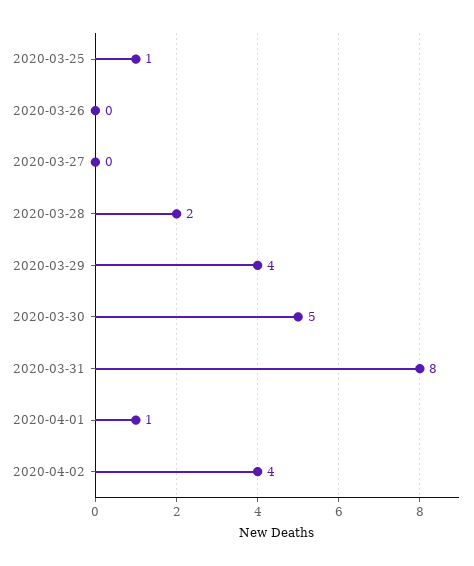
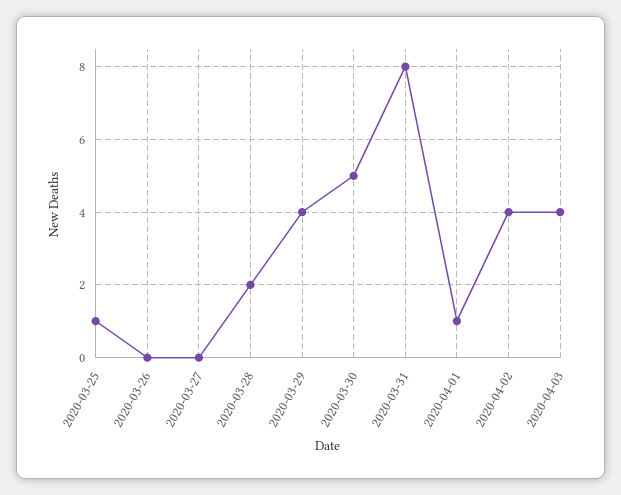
2020-04-03: none -> 4

